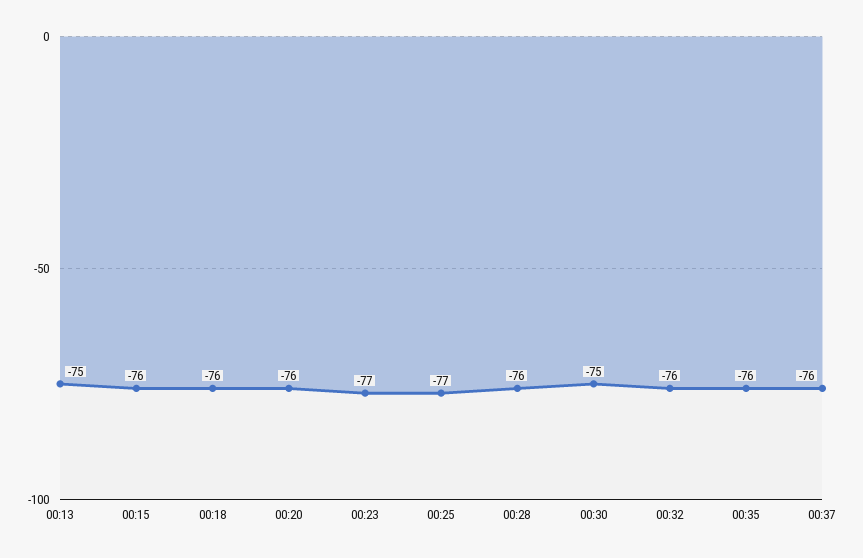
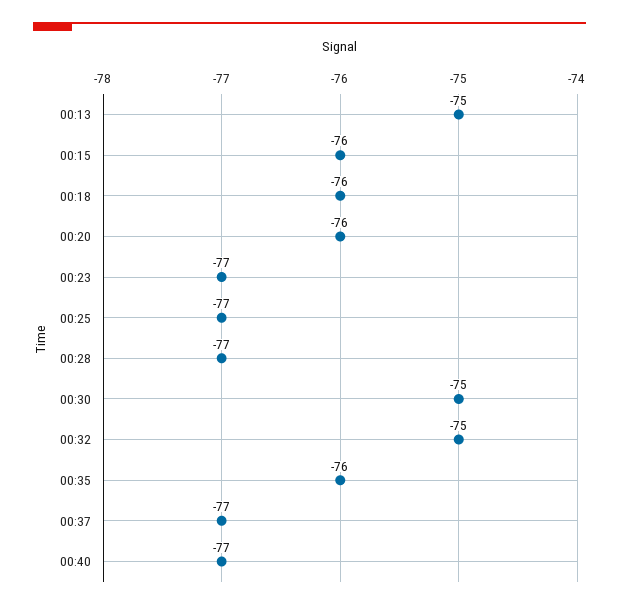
00:28: -76 -> -77
00:32: -76 -> -75
00:37: -76 -> -77
00:40: none -> -77

